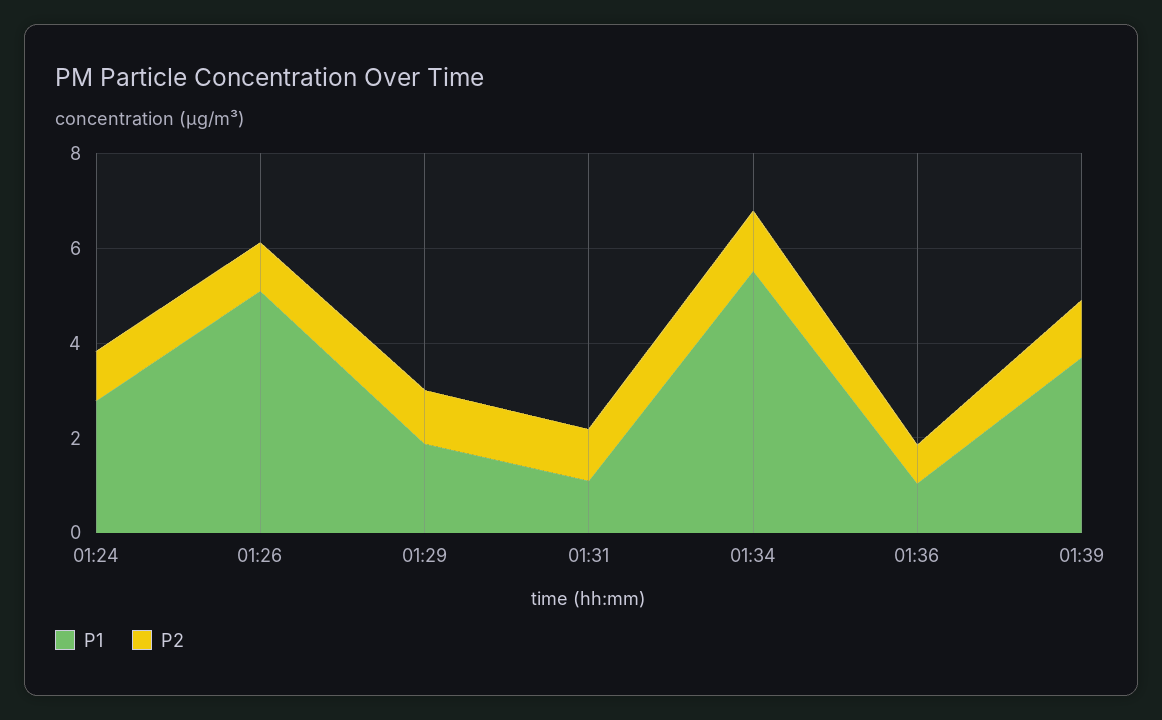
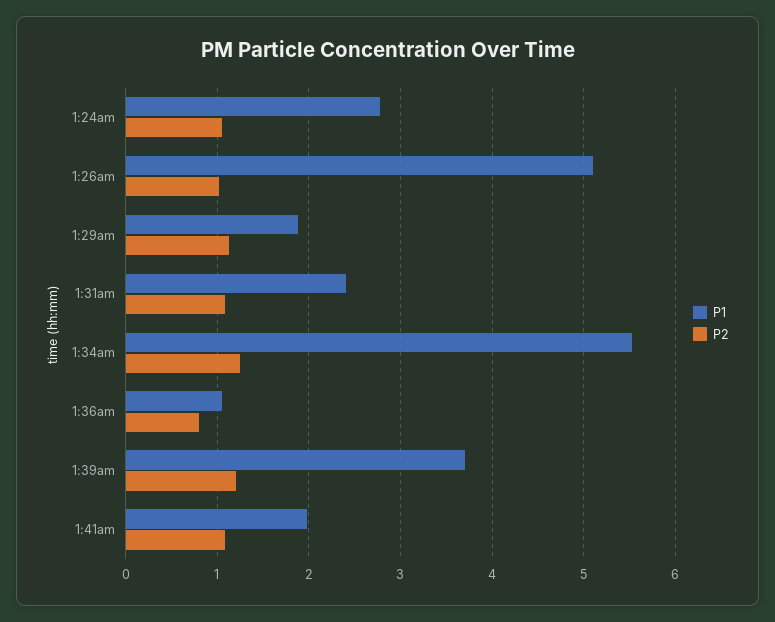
P1, 01:31: 1 -> 2.4
P1, 1:41am: none -> 2
P2, 1:41am: none -> 1.1

